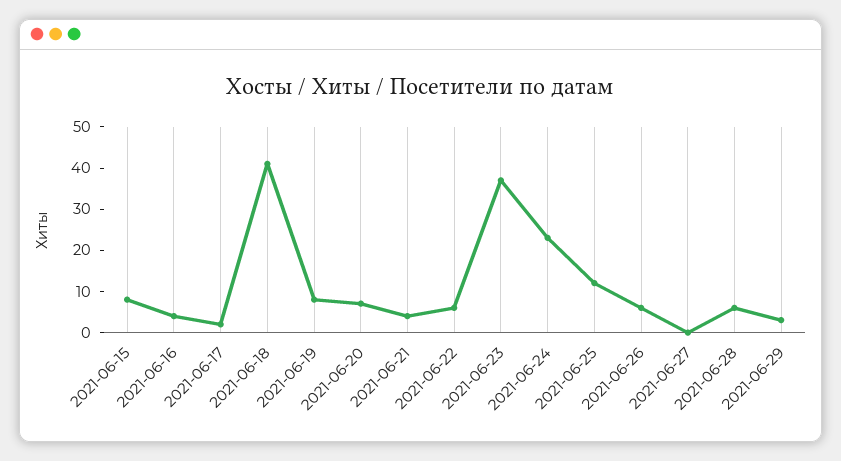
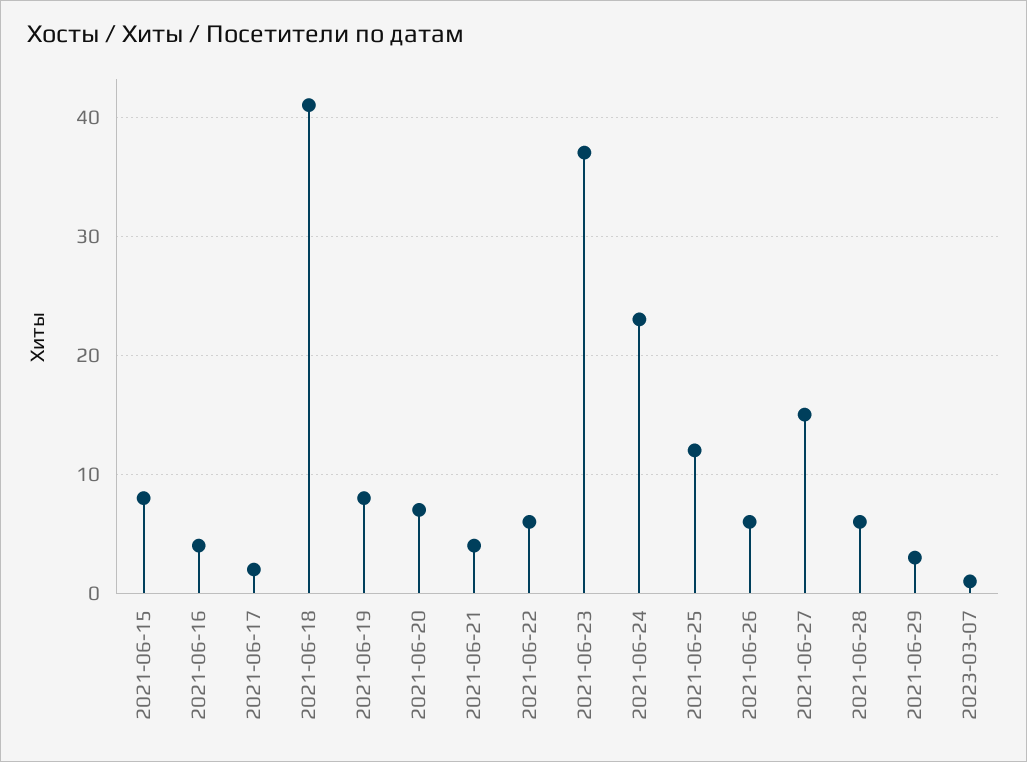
2021-06-27: 0 -> 15
2023-03-07: none -> 1

